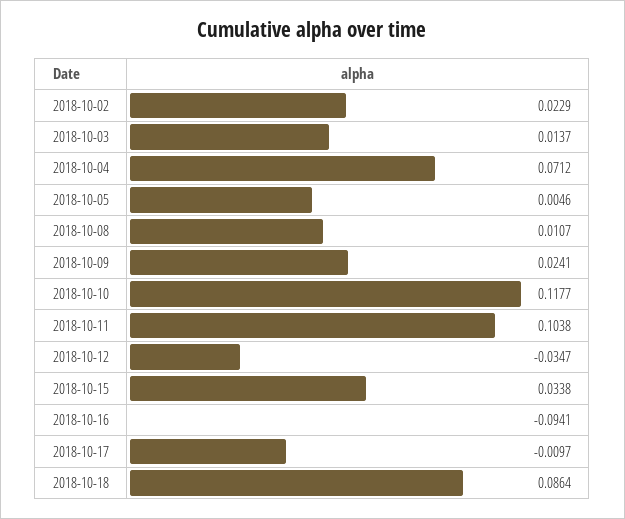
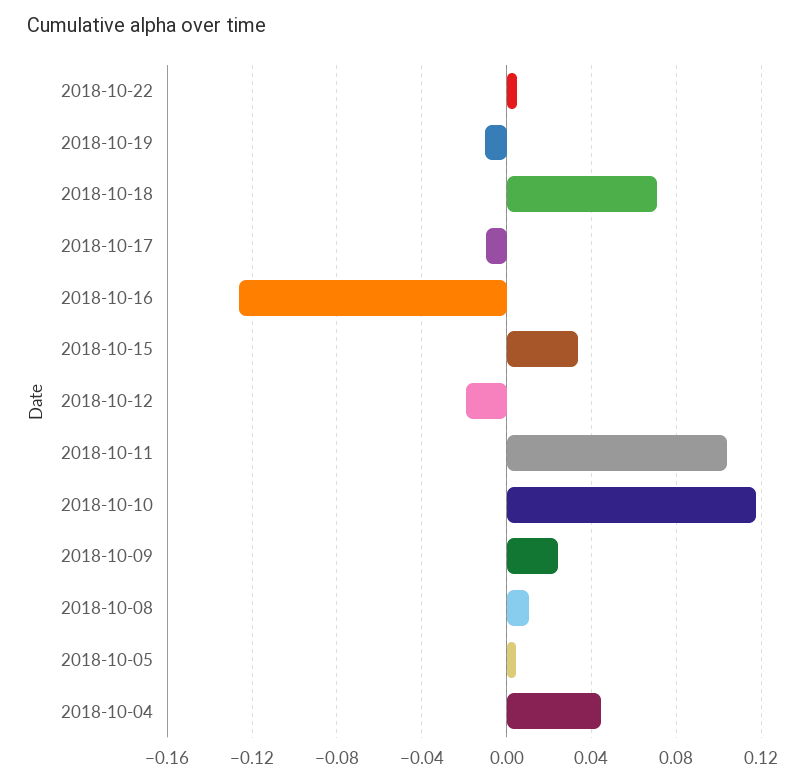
2018-10-02: 0.0229 -> none
2018-10-03: 0.0137 -> none
2018-10-04: 0.0712 -> 0.045
2018-10-12: -0.0347 -> -0.02
2018-10-16: -0.0941 -> -0.125
2018-10-18: 0.0864 -> 0.07
2018-10-22: none -> 0.005
2018-10-19: none -> -0.01

